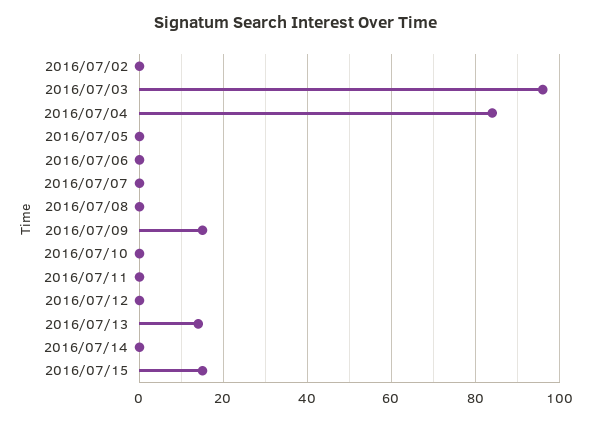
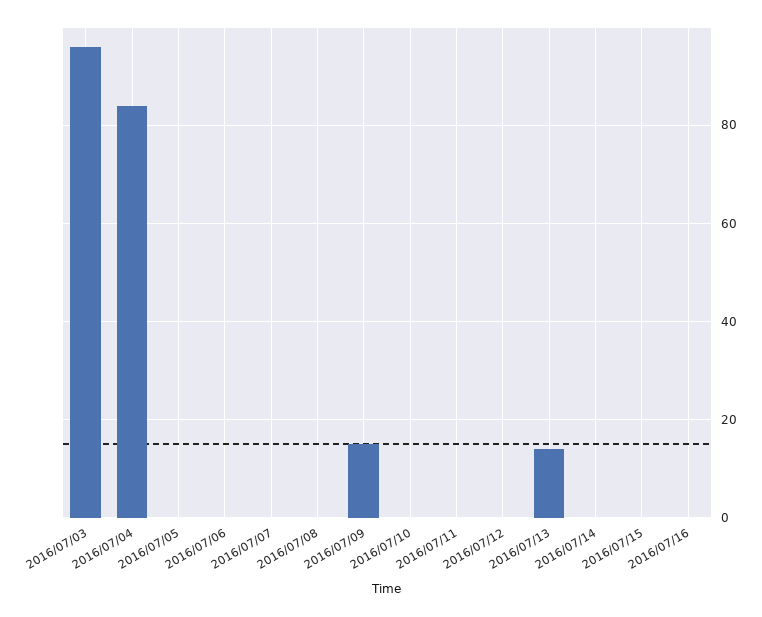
2016/07/02: 0 -> none
2016/07/15: 15 -> 0
2016/07/16: none -> 0

